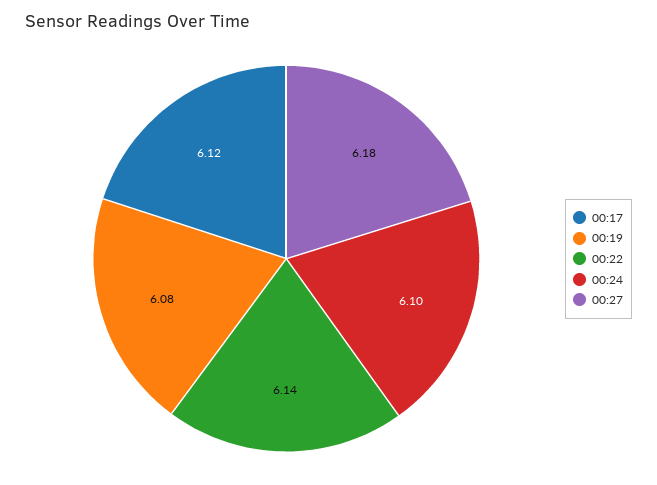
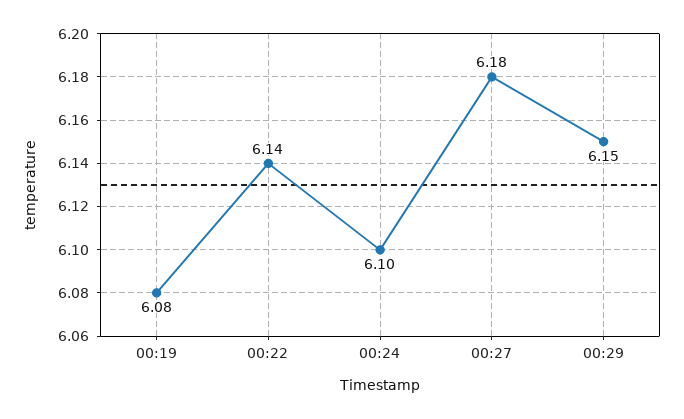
00:17: 6.12 -> none
00:29: none -> 6.15

